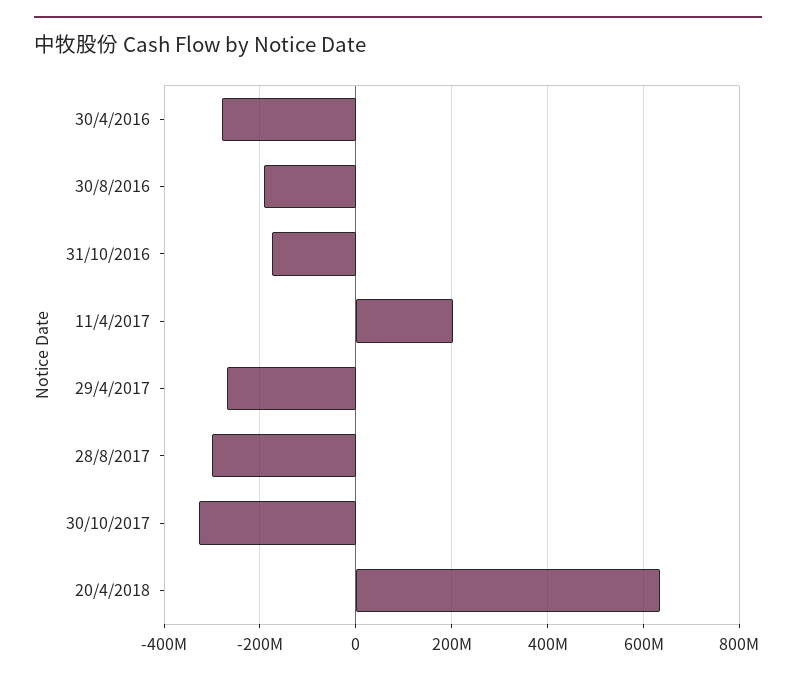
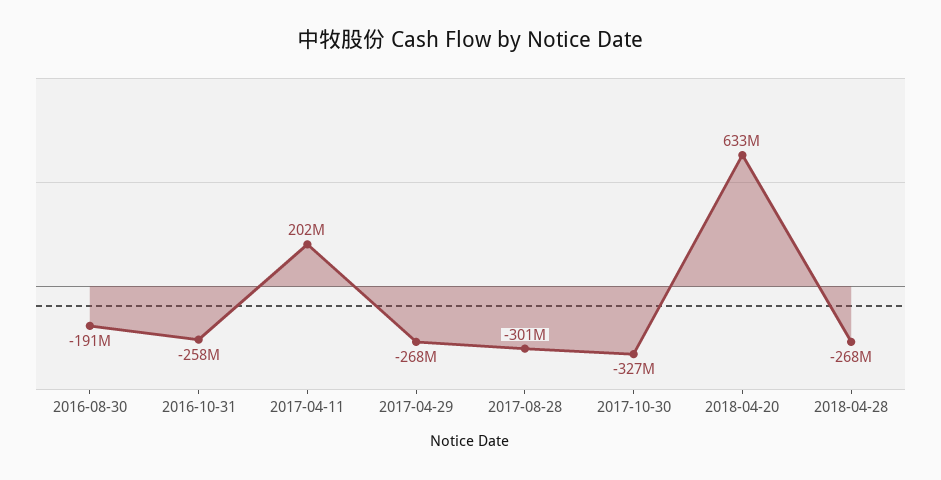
30/4/2016: -280000000 -> none
31/10/2016: -180000000 -> -258000000
2018-04-28: none -> -268000000

